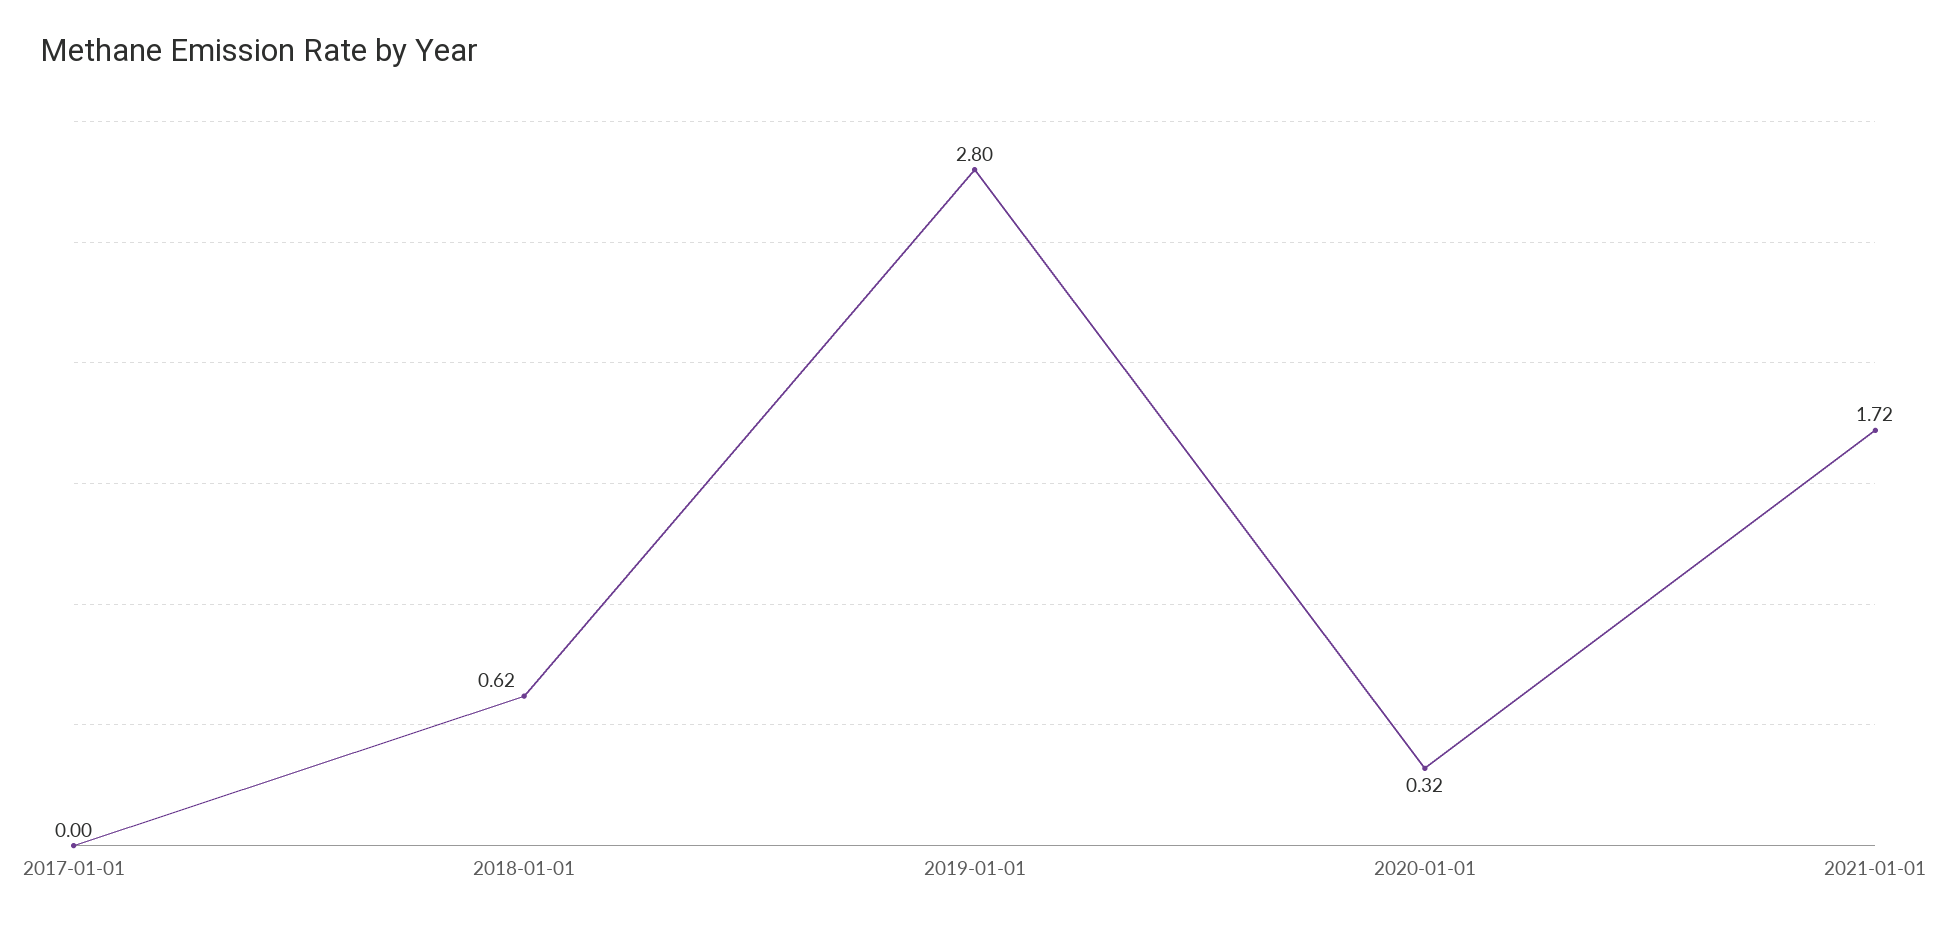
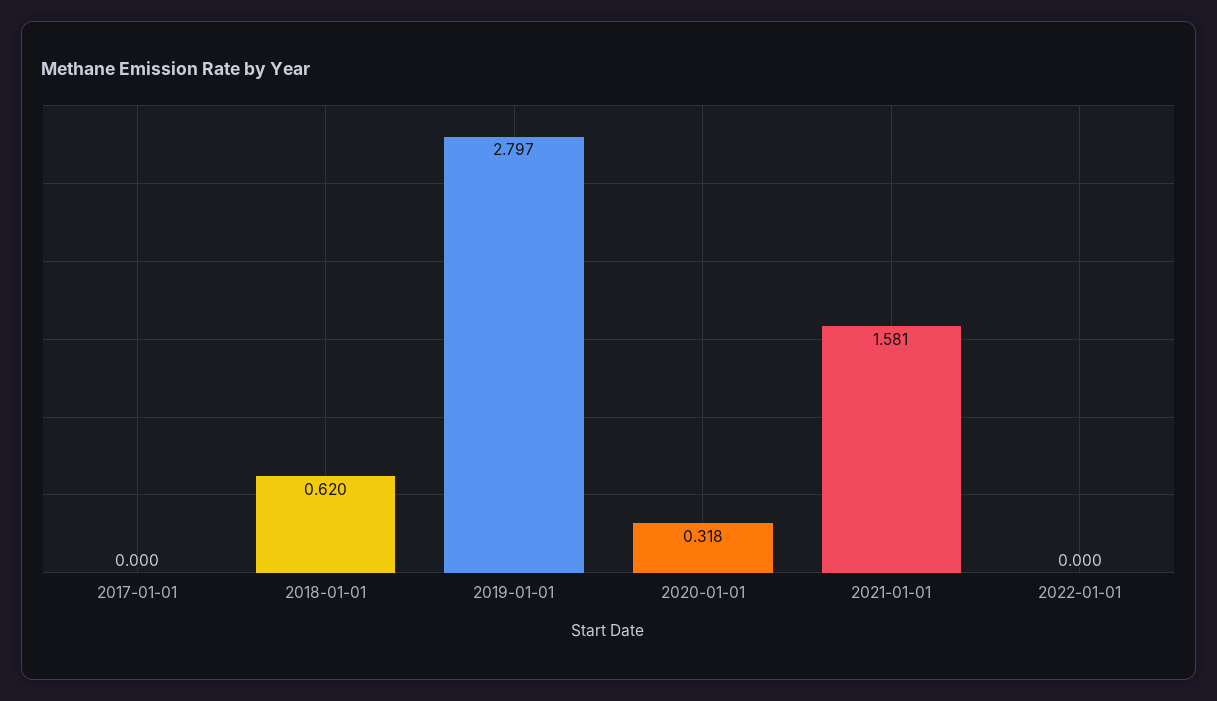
2021-01-01: 1.72 -> 1.581
2022-01-01: none -> 0

